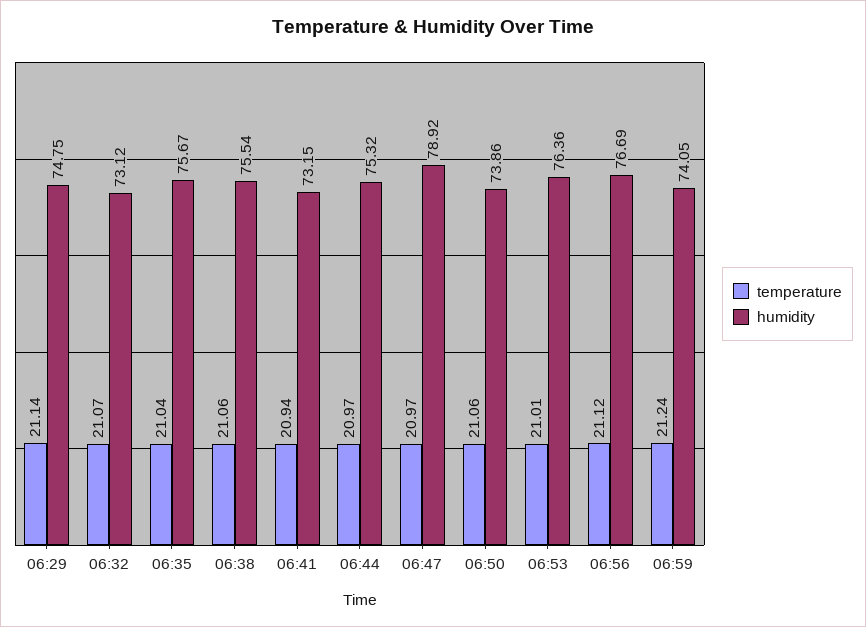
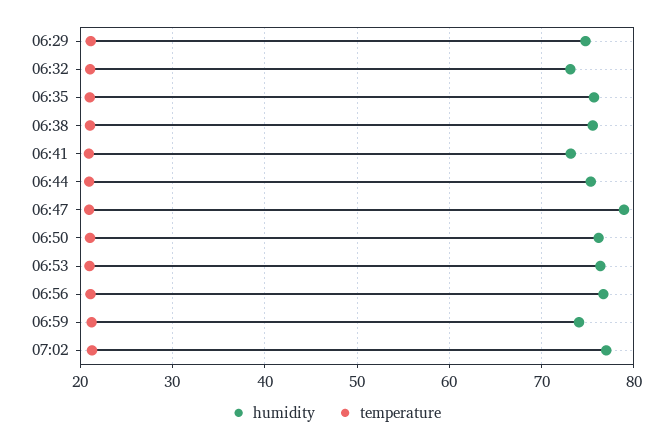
humidity, 06:50: 73.86 -> 76
humidity, 07:02: none -> 77
temperature, 07:02: none -> 21

